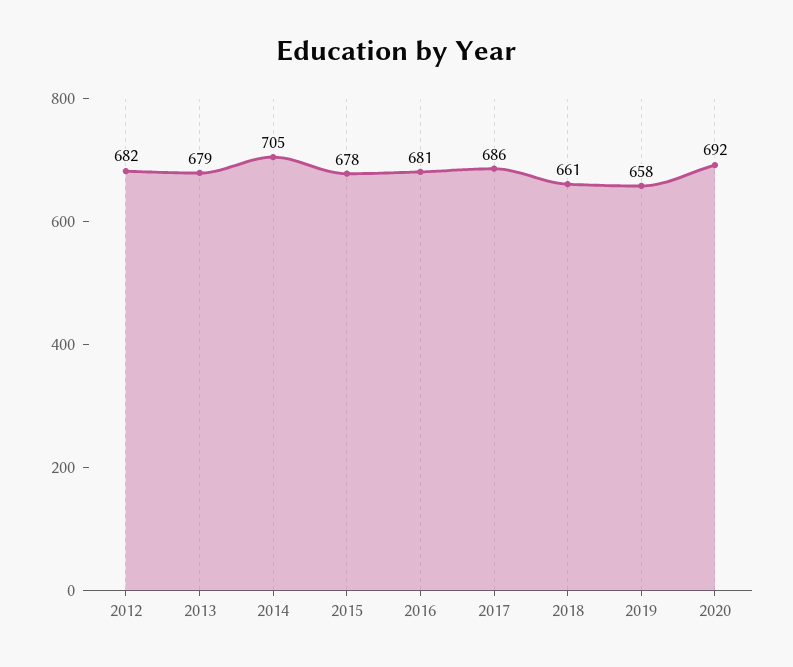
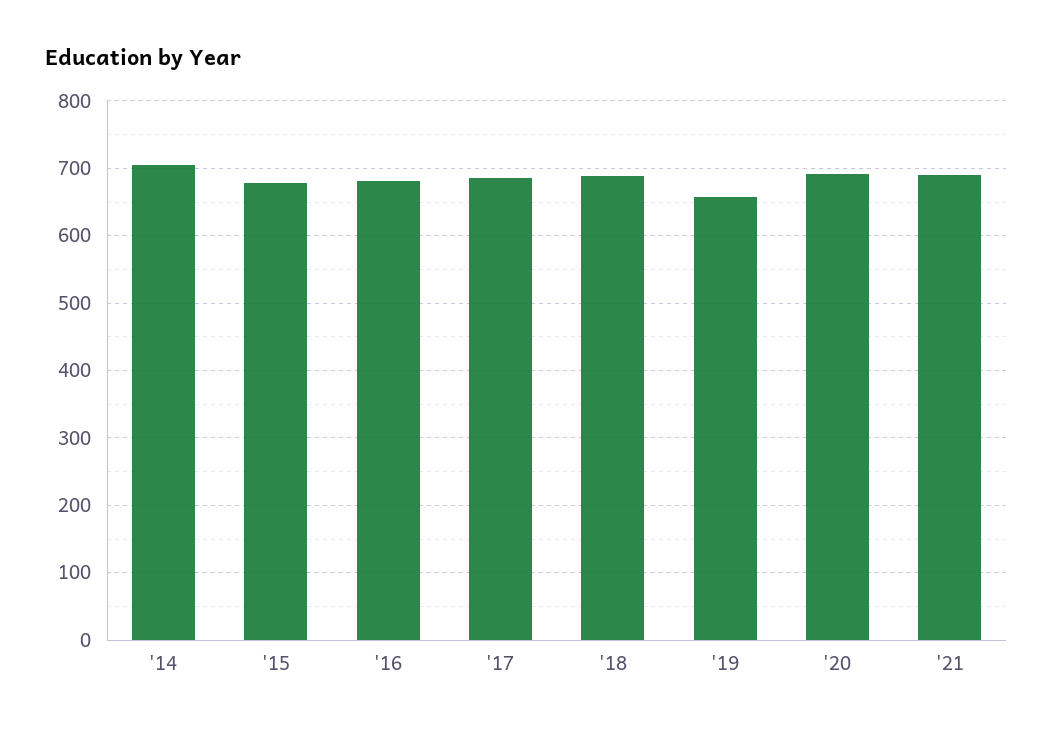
2012: 682 -> none
2013: 679 -> none
2018: 661 -> 690
'21: none -> 690

